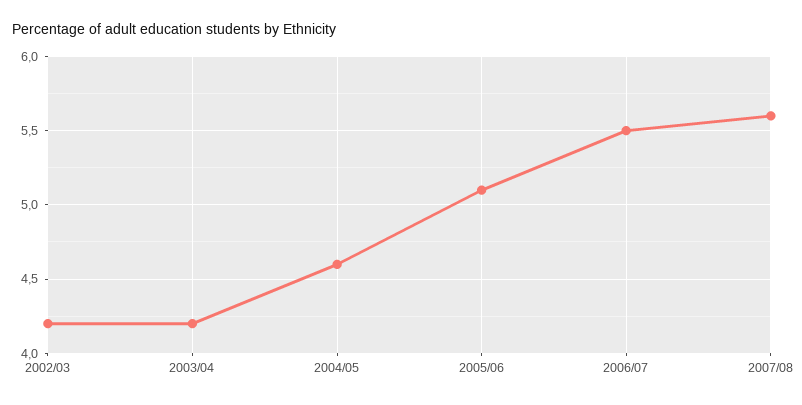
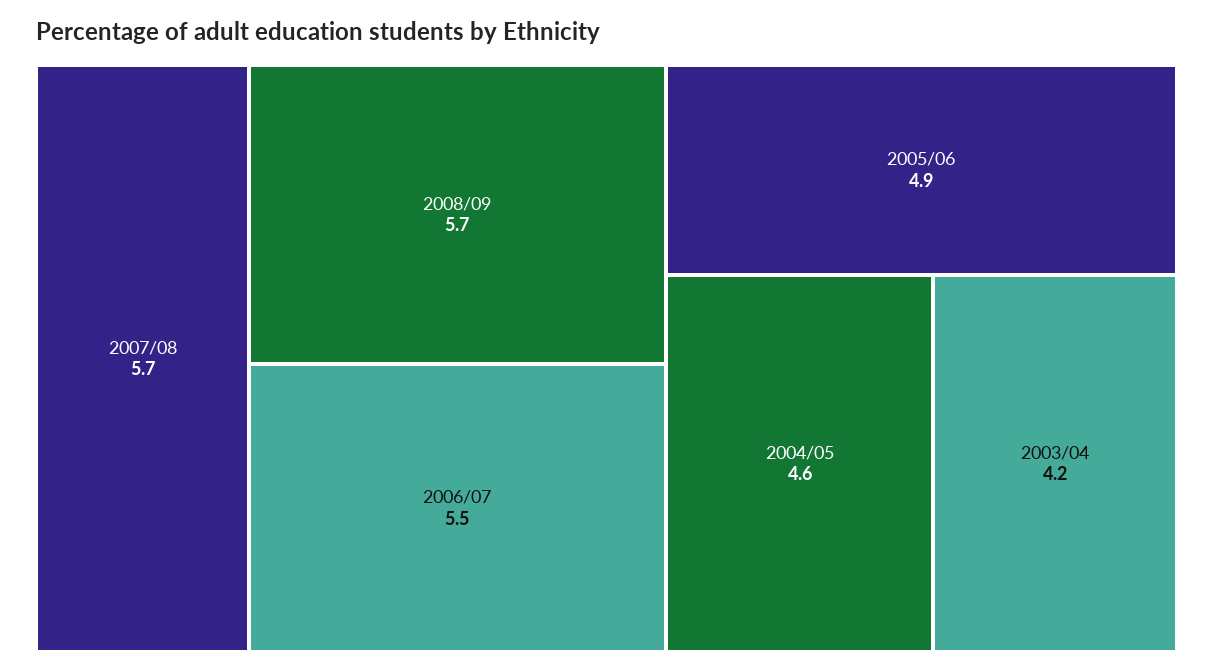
2002/03: 4.2 -> none
2005/06: 5.1 -> 4.9
2007/08: 5.6 -> 5.7
2008/09: none -> 5.7

